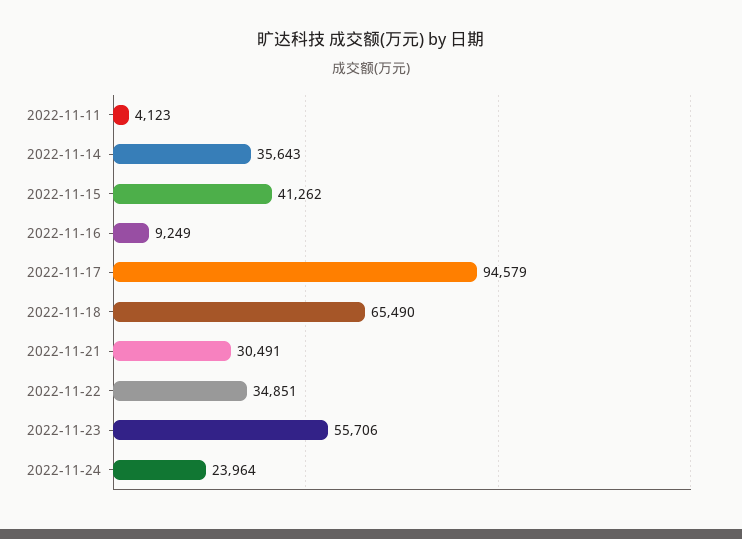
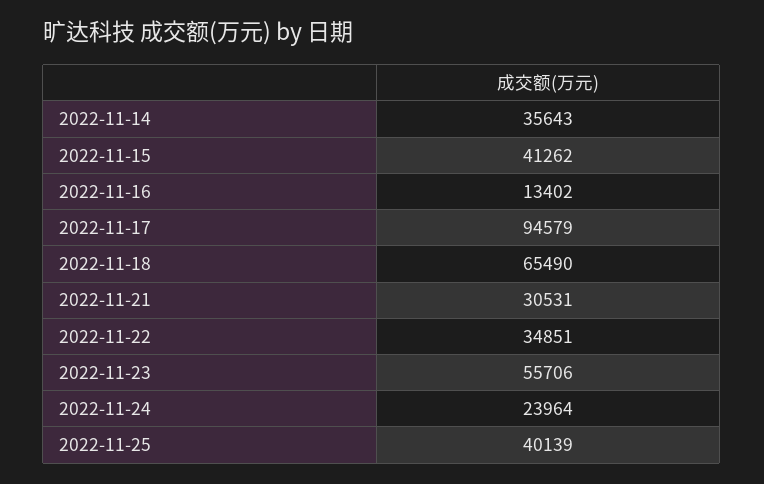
2022-11-11: 4123 -> none
2022-11-16: 9249 -> 13402
2022-11-21: 30491 -> 30531
2022-11-25: none -> 40139

